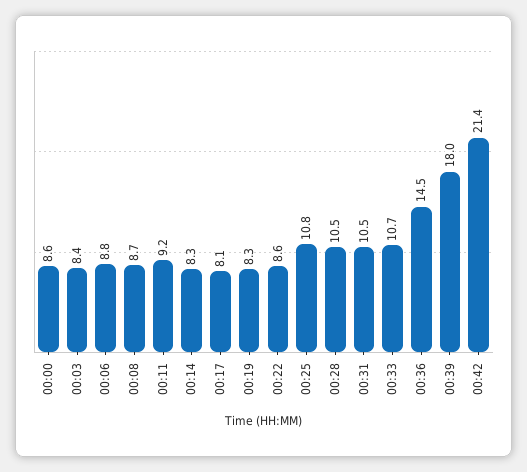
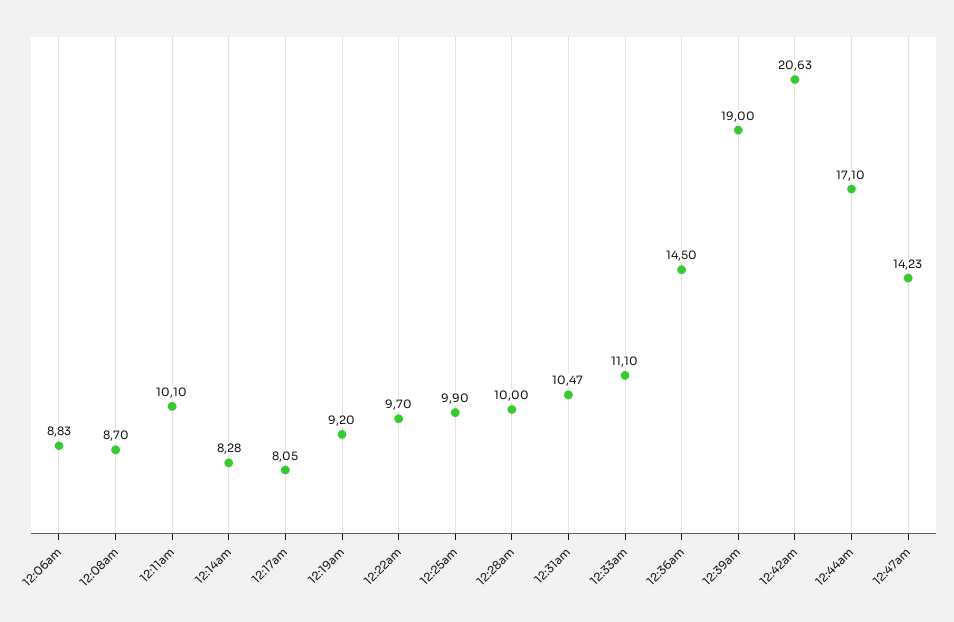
00:00: 8.6 -> none
00:03: 8.4 -> none
00:11: 9.2 -> 10.1
00:19: 8.3 -> 9.2
00:22: 8.6 -> 9.7
00:25: 10.8 -> 9.9
00:28: 10.5 -> 10
00:33: 10.7 -> 11.1
00:39: 18 -> 19
00:42: 21.4 -> 20.63
12:44am: none -> 17.1
12:47am: none -> 14.23

